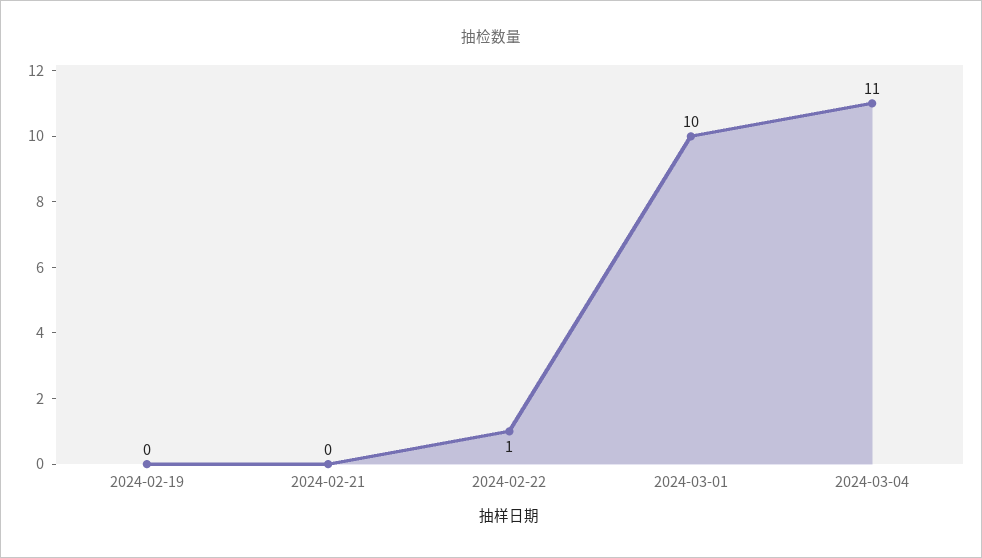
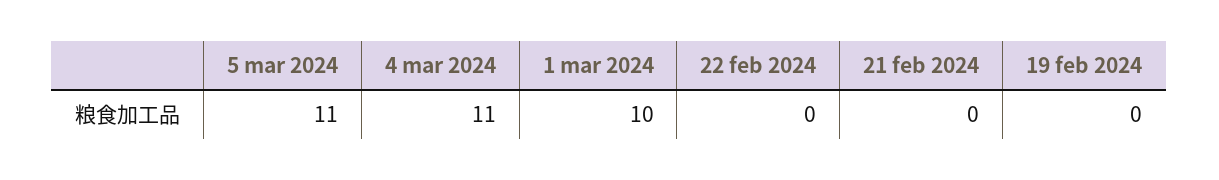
2024-02-22: 1 -> 0
5 mar 2024: none -> 11

